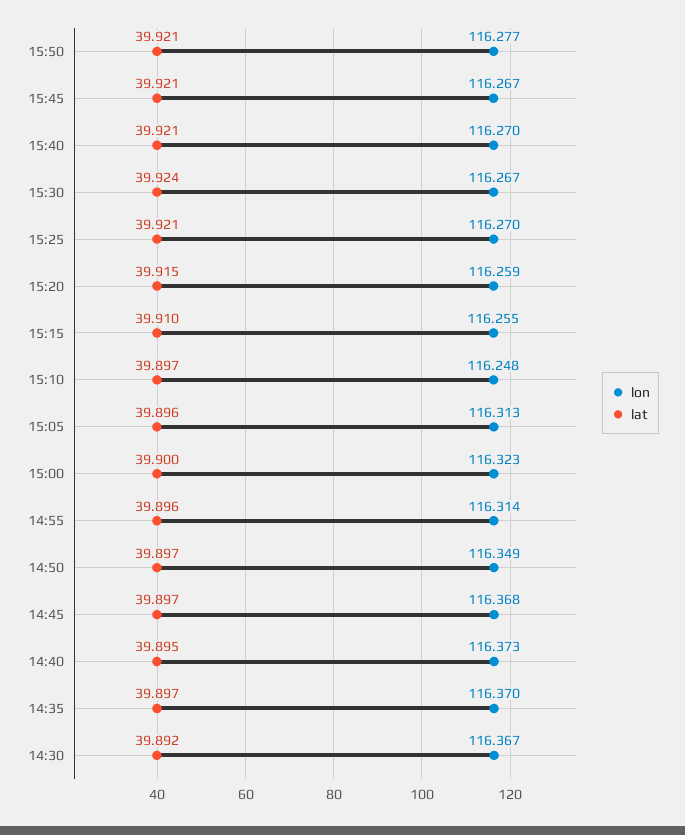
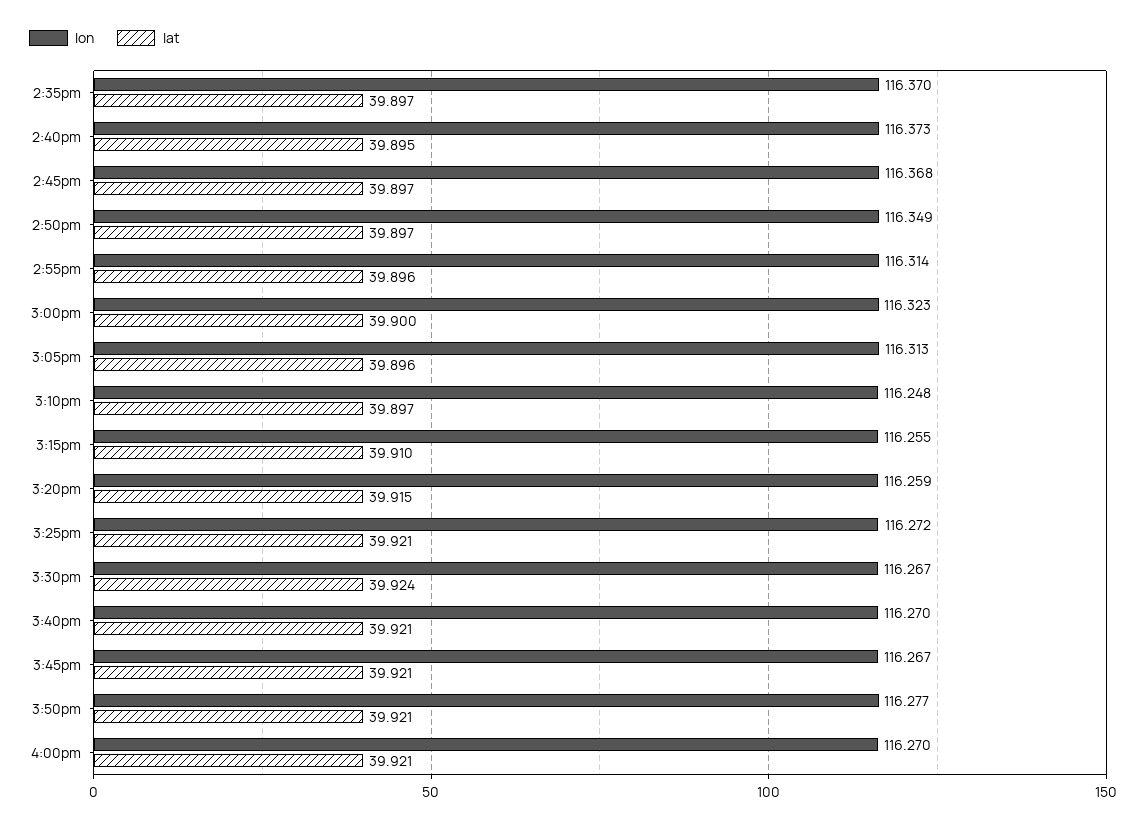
lon, 15:25: 116.27 -> 116.272
lon, 14:30: 116.367 -> none
lat, 14:30: 39.892 -> none
lon, 4:00pm: none -> 116.27
lat, 4:00pm: none -> 39.921

